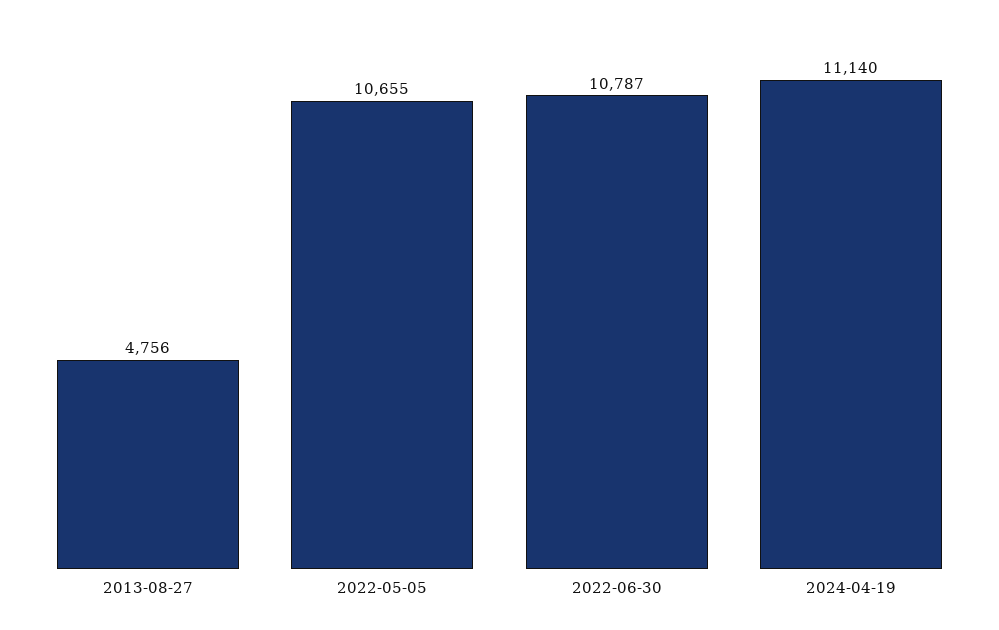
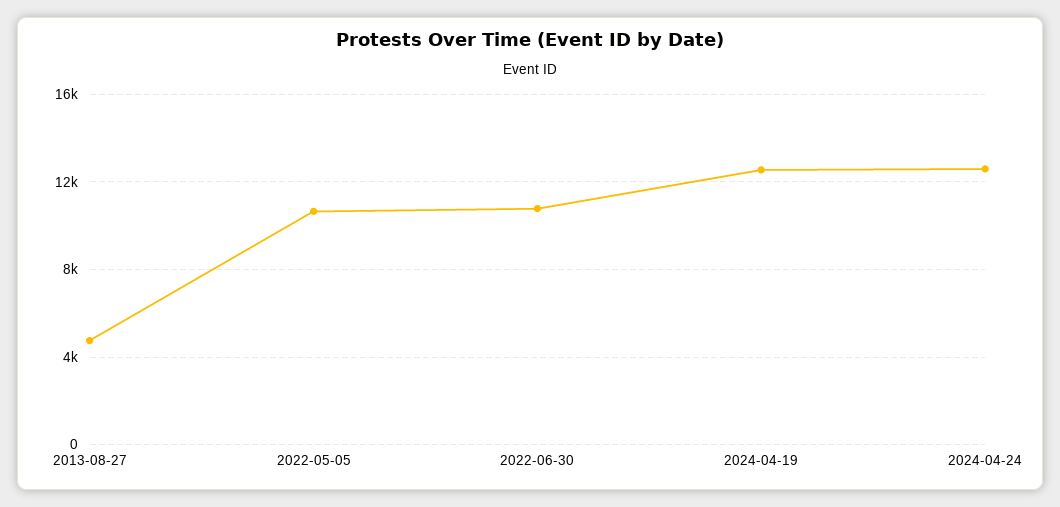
2024-04-19: 11140 -> 12500
2024-04-24: none -> 12500

